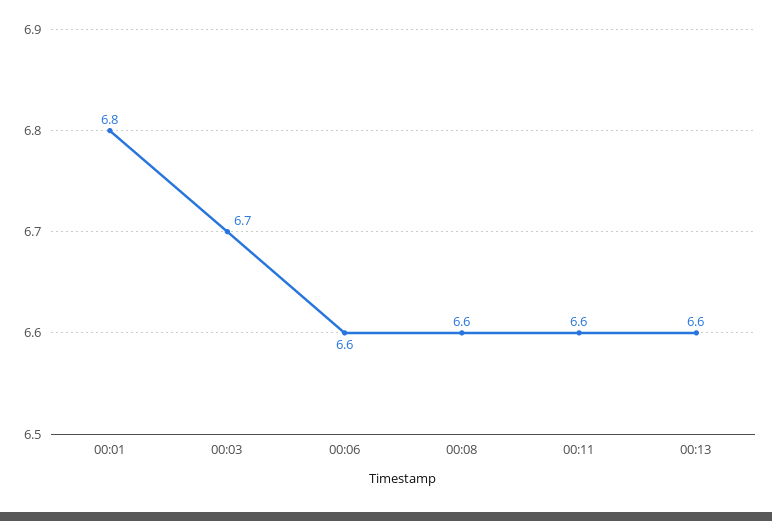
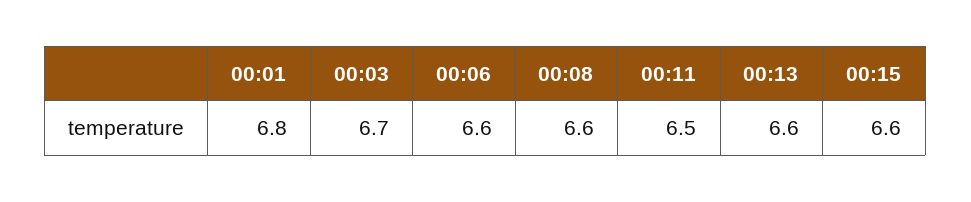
00:11: 6.6 -> 6.5
00:15: none -> 6.6

